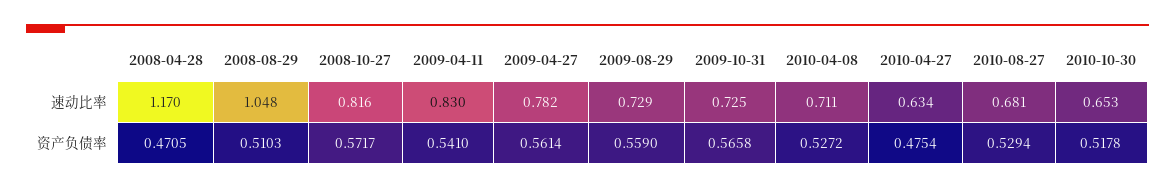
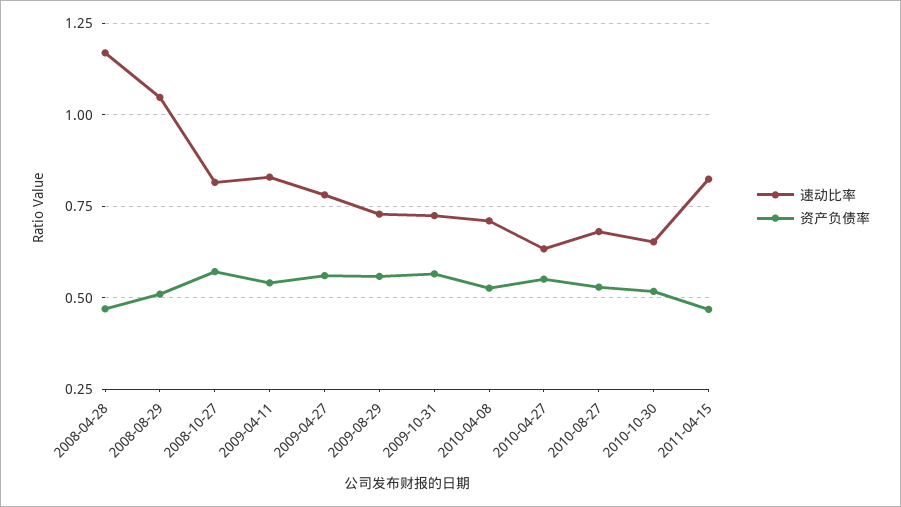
资产负债率, 2010-04-27: 0.4754 -> 0.55
速动比率, 2011-04-15: none -> 0.825
资产负债率, 2011-04-15: none -> 0.475

